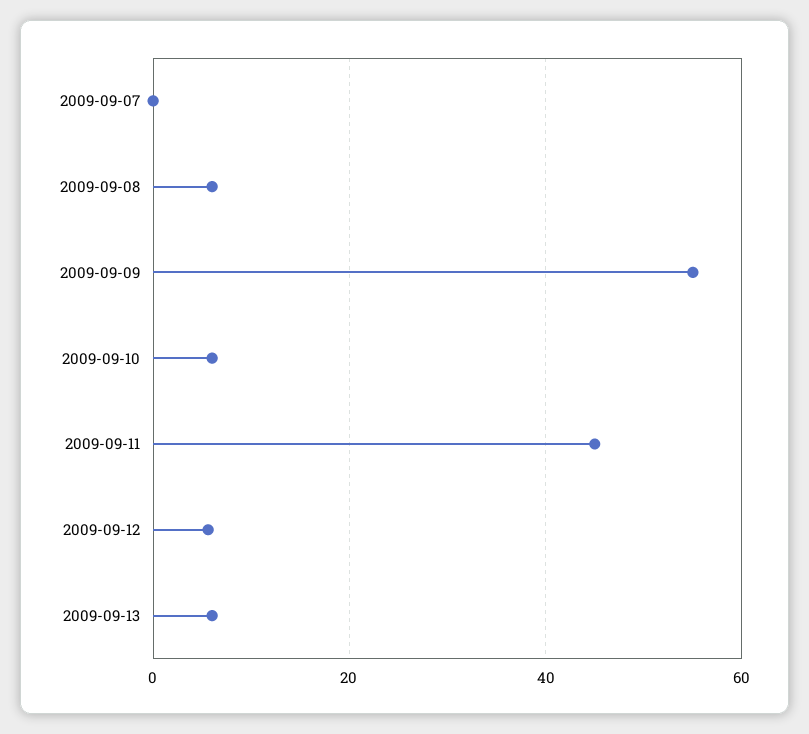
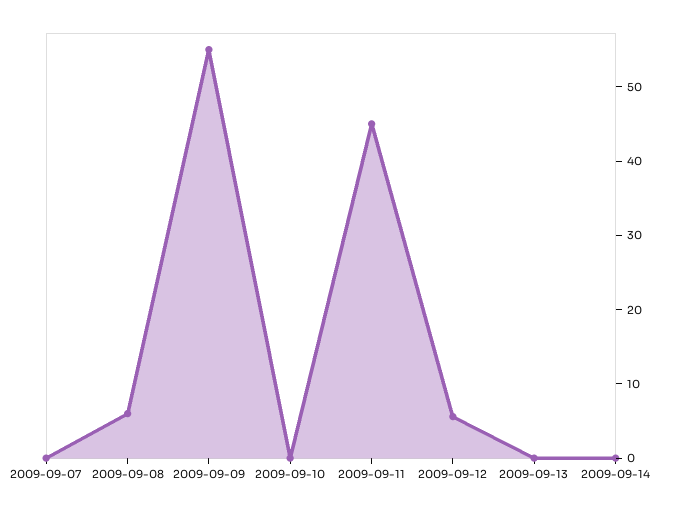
2009-09-10: 6 -> 0
2009-09-13: 6 -> 0
2009-09-14: none -> 0

